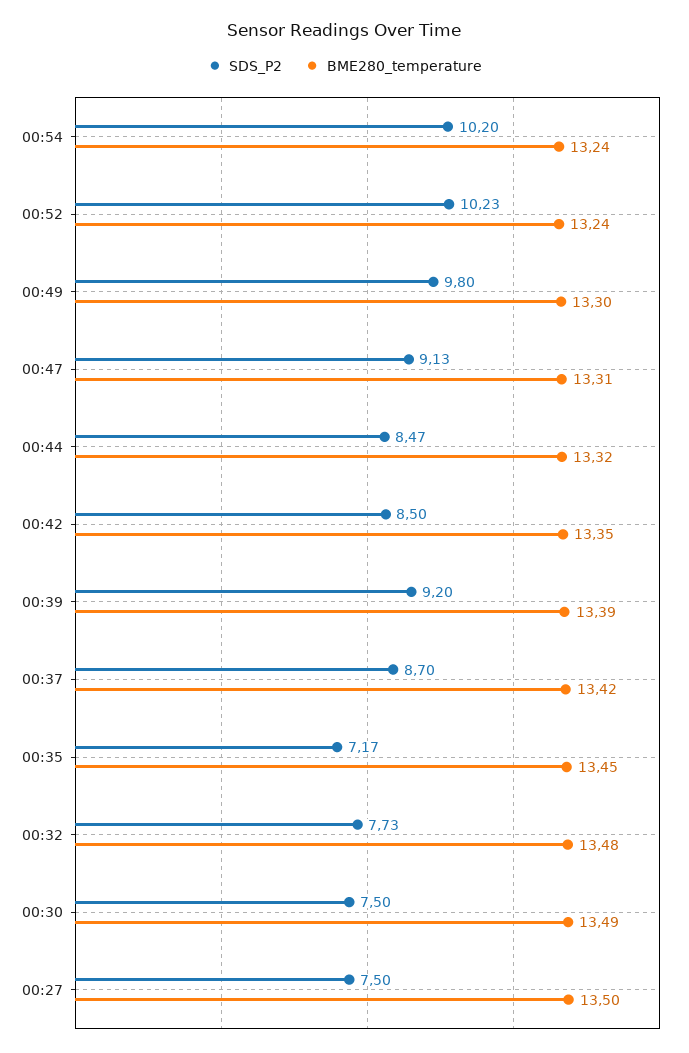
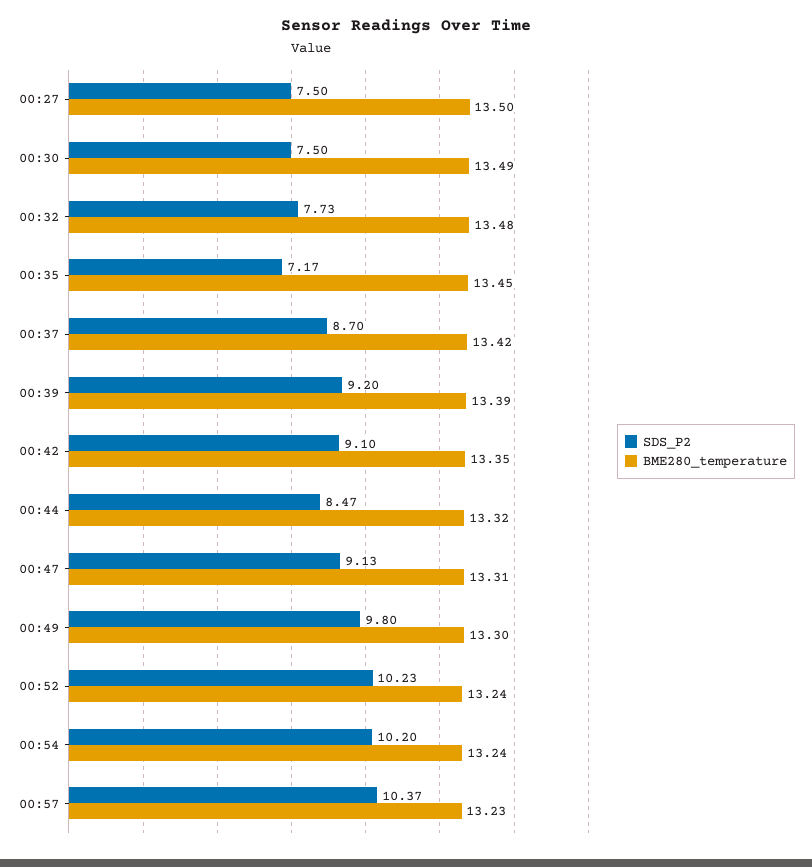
SDS_P2, 00:42: 8.5 -> 9.1
SDS_P2, 00:57: none -> 10.37
BME280_temperature, 00:57: none -> 13.23

